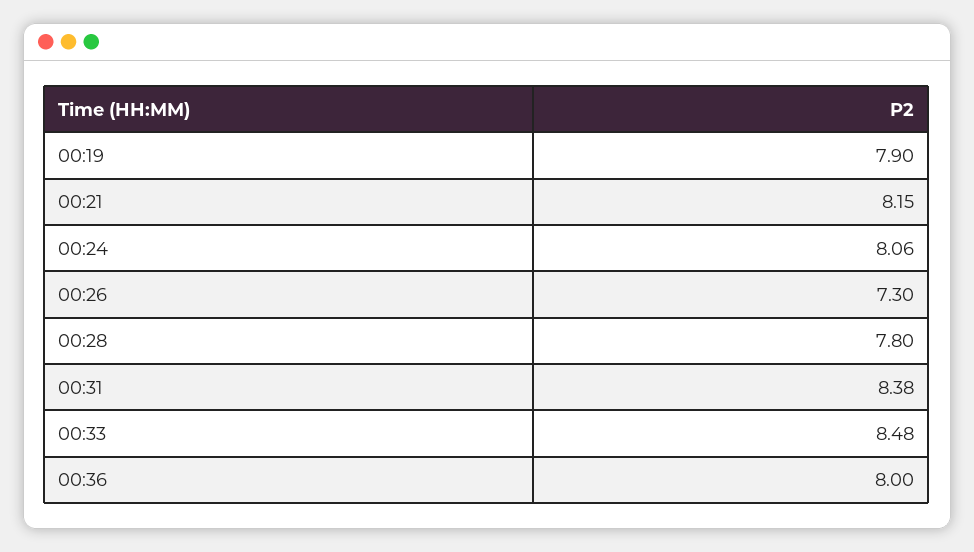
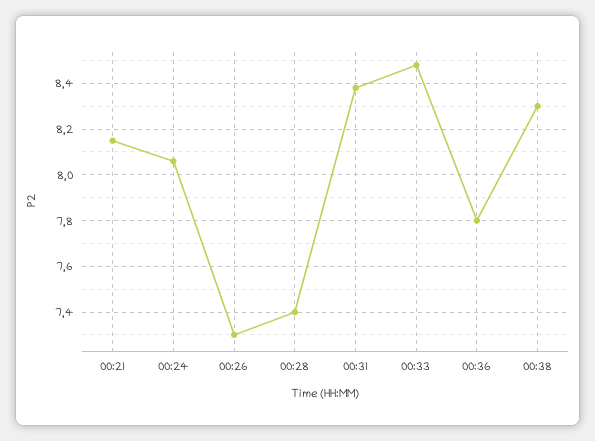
00:19: 7.9 -> none
00:28: 7.8 -> 7.4
00:36: 8 -> 7.8
00:38: none -> 8.3

